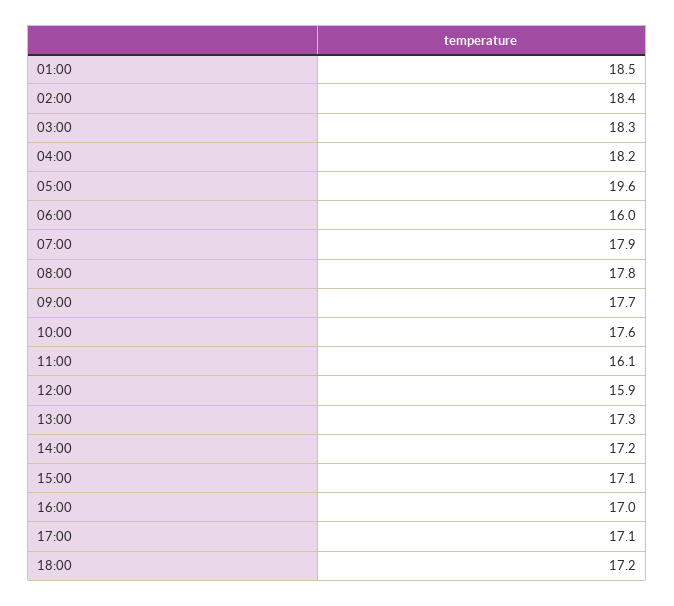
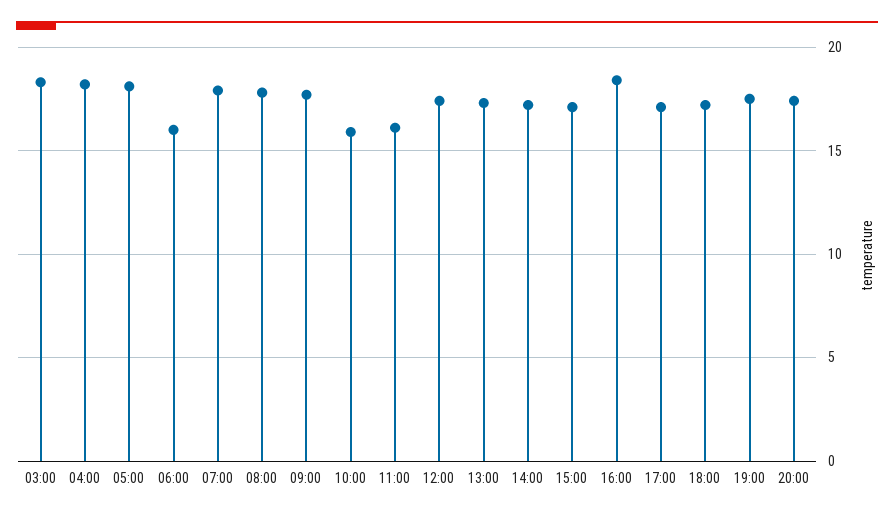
01:00: 18.5 -> none
02:00: 18.4 -> none
05:00: 19.6 -> 18
10:00: 17.6 -> 16
12:00: 15.9 -> 17.5
16:00: 17 -> 18.5
19:00: none -> 17.5
20:00: none -> 17.5

